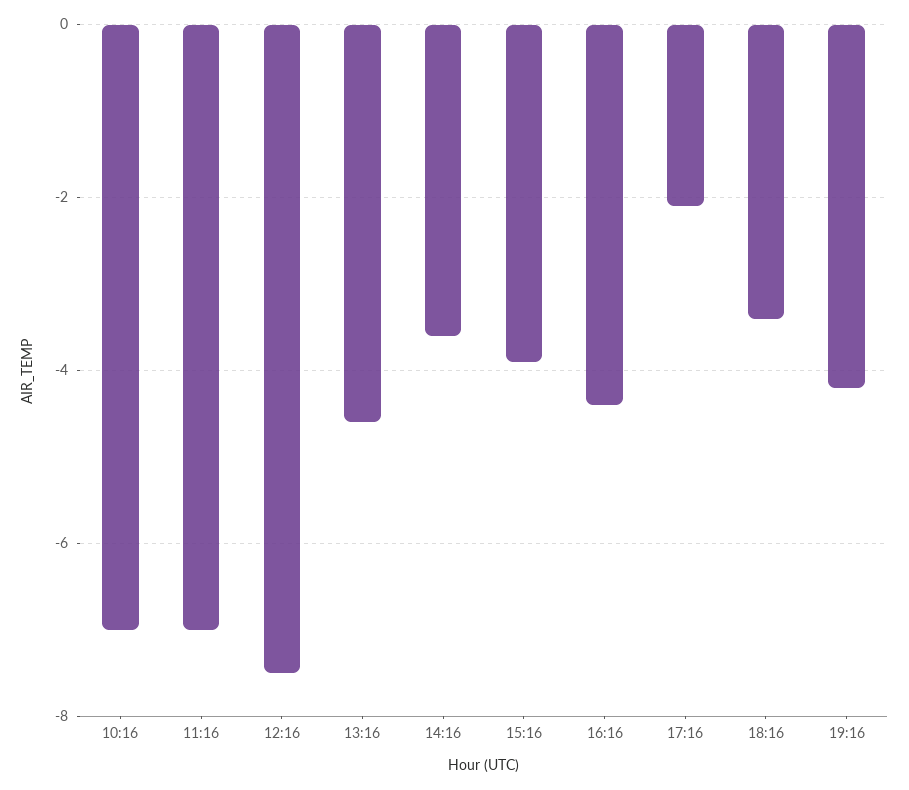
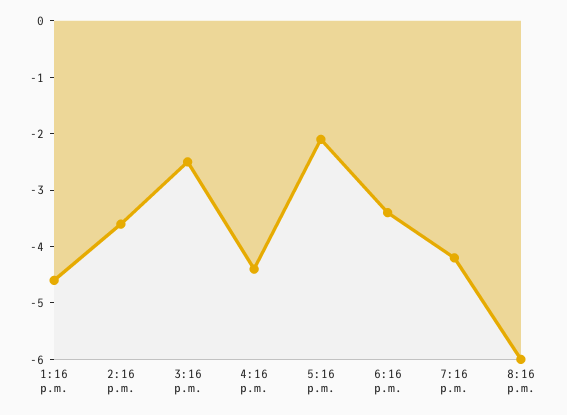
10:16: -7 -> none
11:16: -7 -> none
12:16: -7.5 -> none
15:16: -4 -> -2.5
8:16 p.m.: none -> -6

